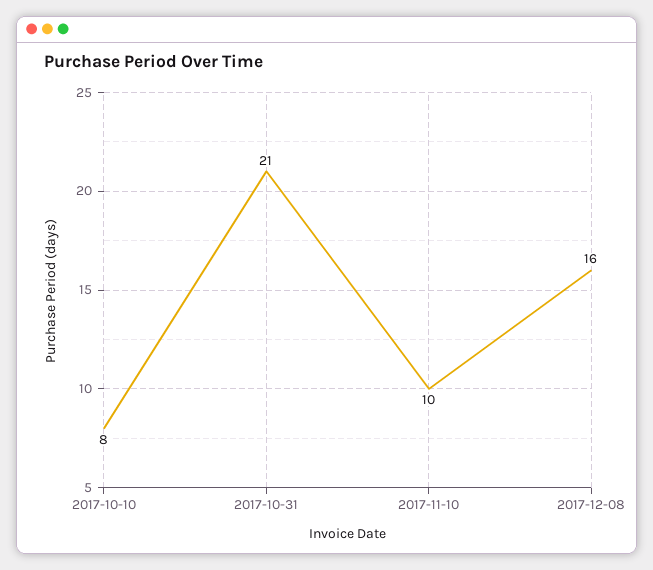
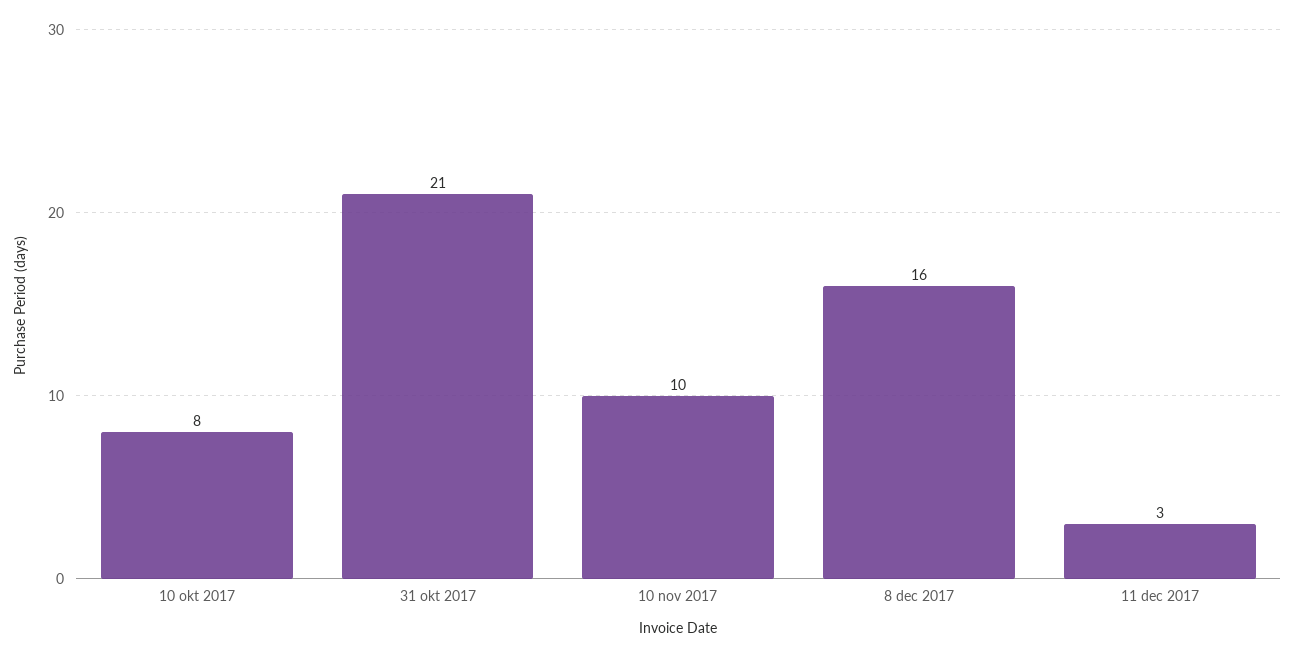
11 dec 2017: none -> 3

